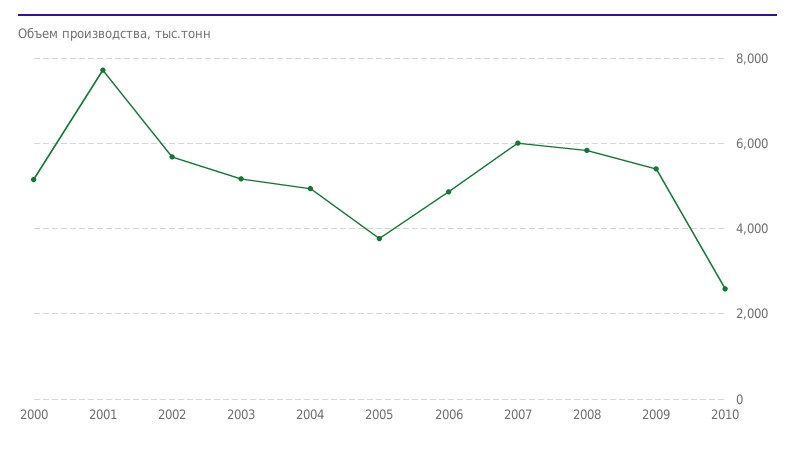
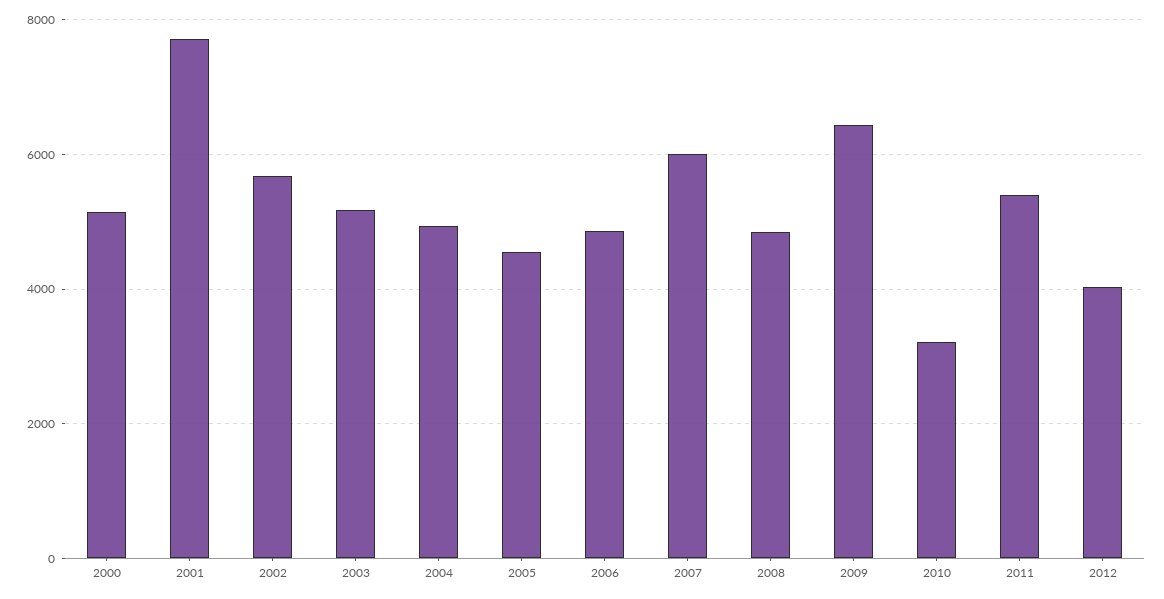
2005: 3800 -> 4600
2008: 5800 -> 4800
2009: 5400 -> 6400
2010: 2600 -> 3200
2011: none -> 5400
2012: none -> 4000

